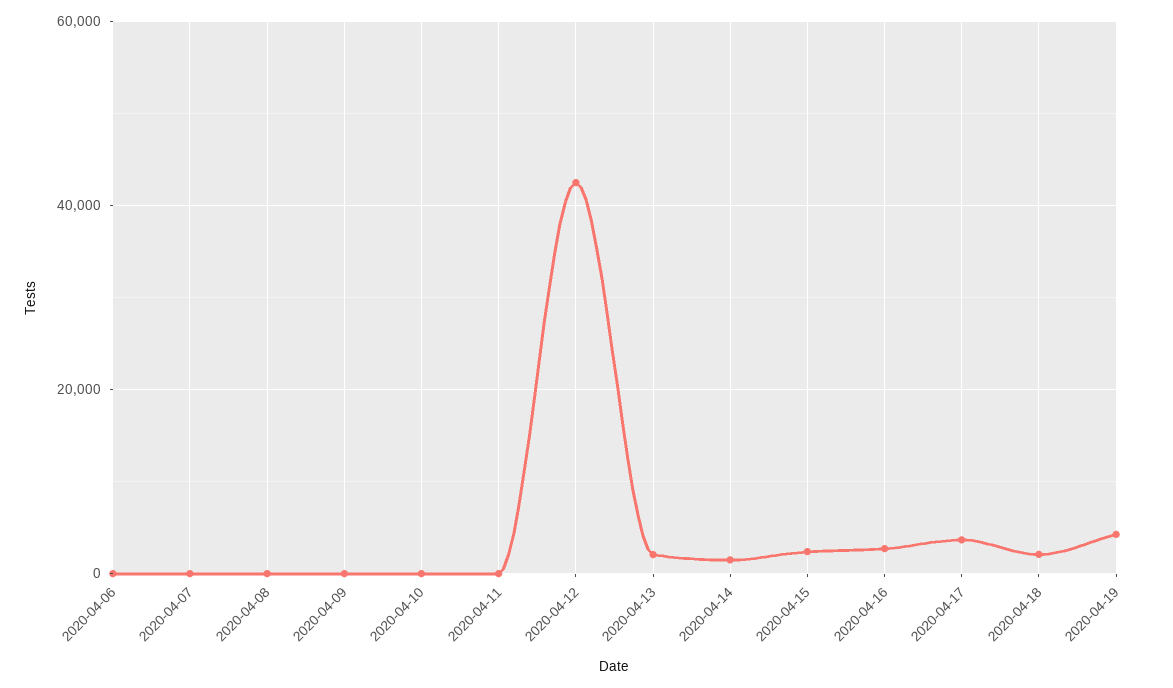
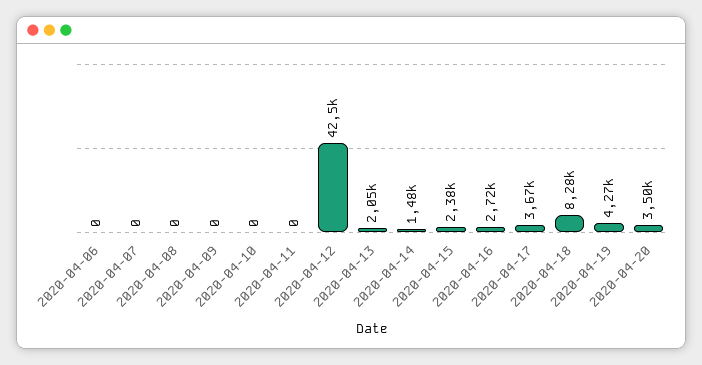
2020-04-18: 2000 -> 8280
2020-04-20: none -> 3500

